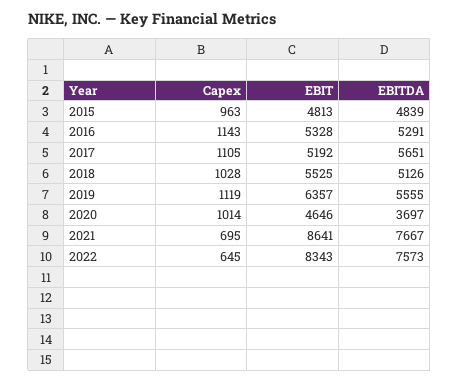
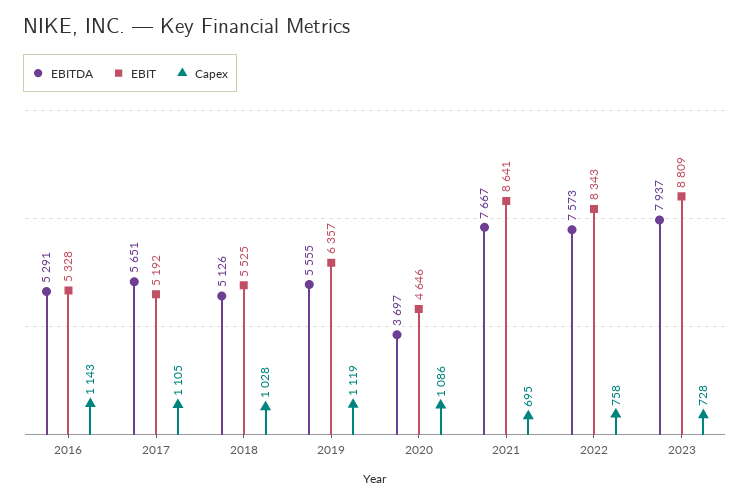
Capex, 2015: 963 -> none
EBIT, 2015: 4813 -> none
EBITDA, 2015: 4839 -> none
Capex, 2020: 1014 -> 1086
Capex, 2022: 645 -> 758
EBITDA, 2023: none -> 7937
EBIT, 2023: none -> 8809
Capex, 2023: none -> 728

